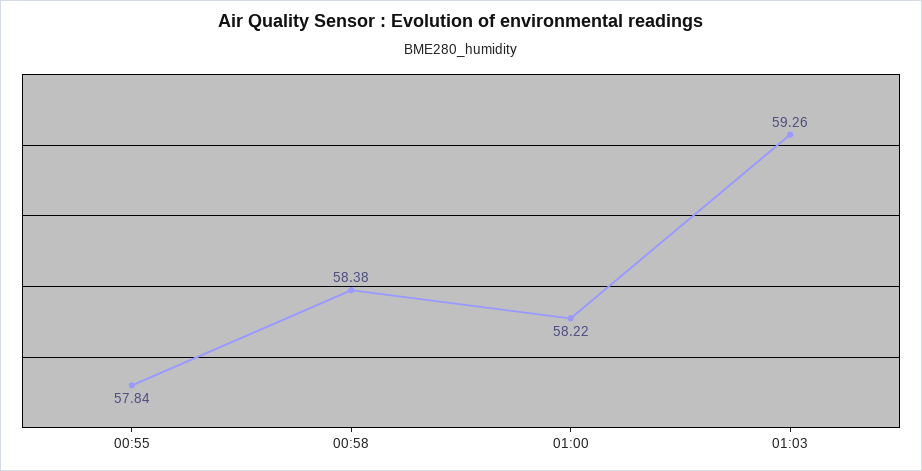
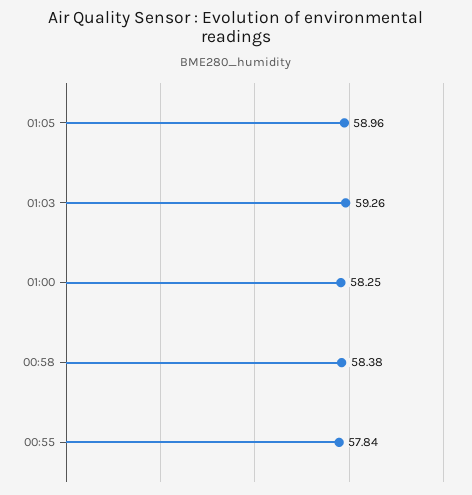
01:00: 58.22 -> 58.25
01:05: none -> 58.96

